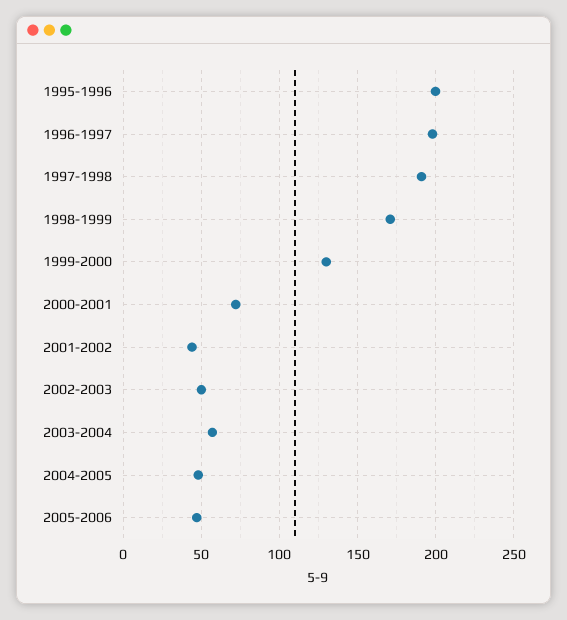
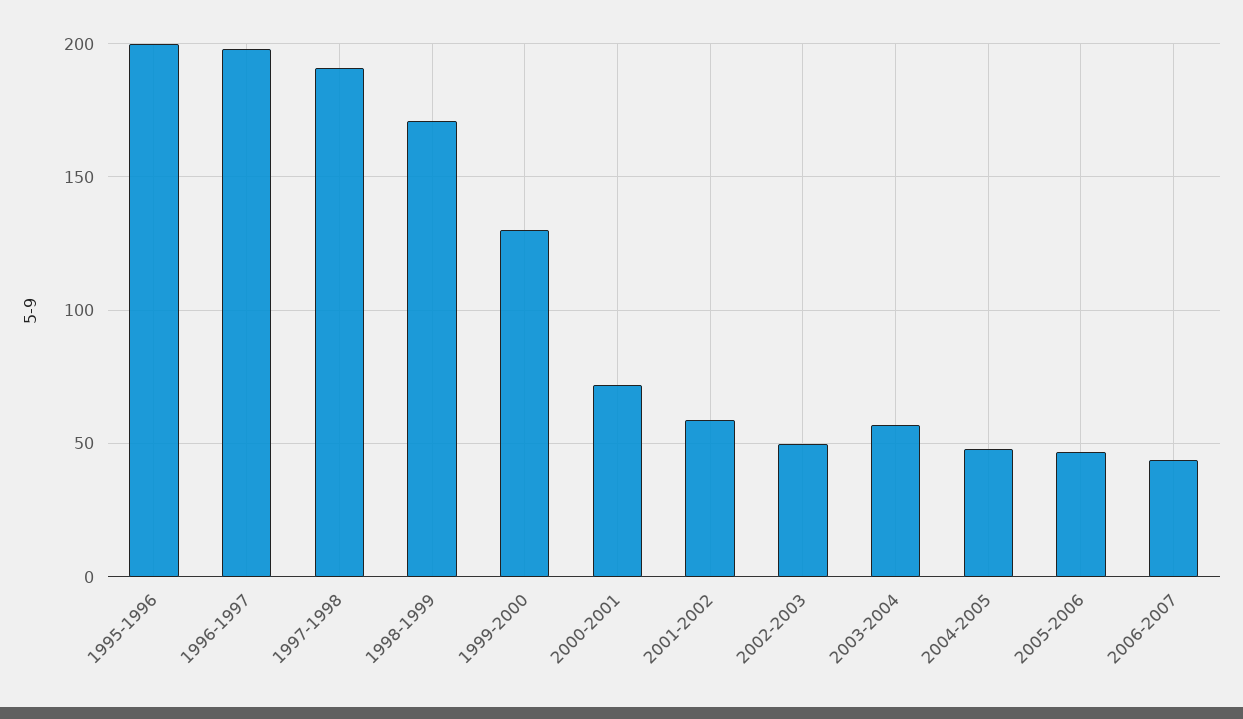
2001-2002: 45 -> 60
2006-2007: none -> 45

